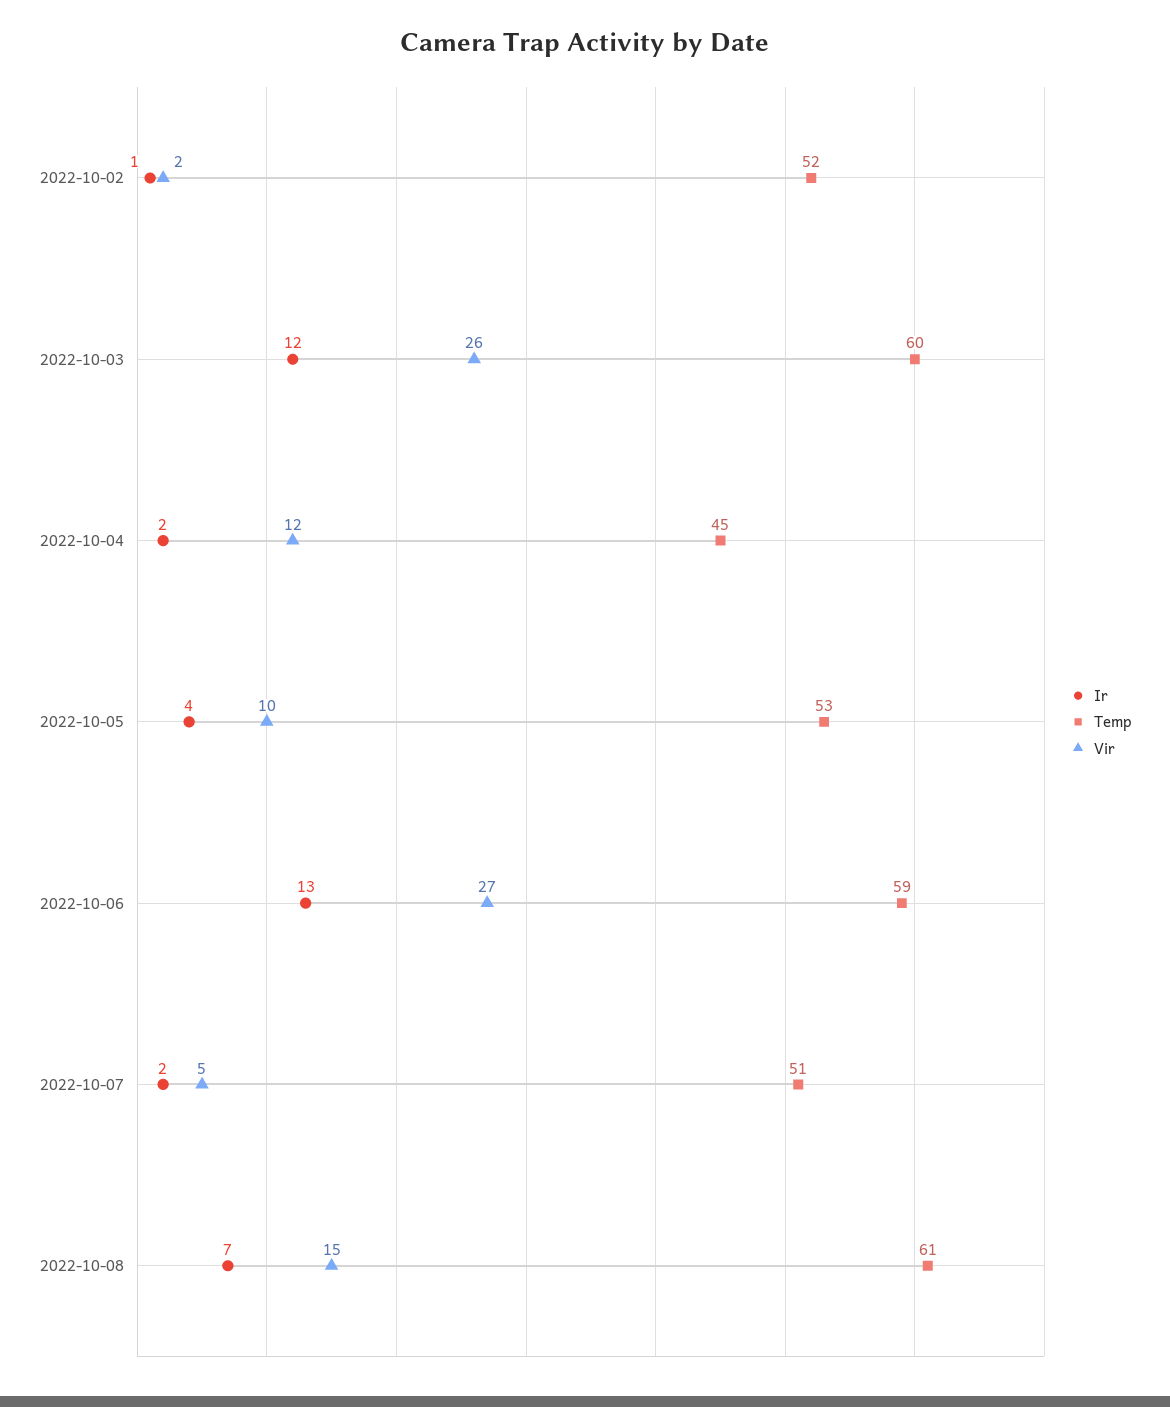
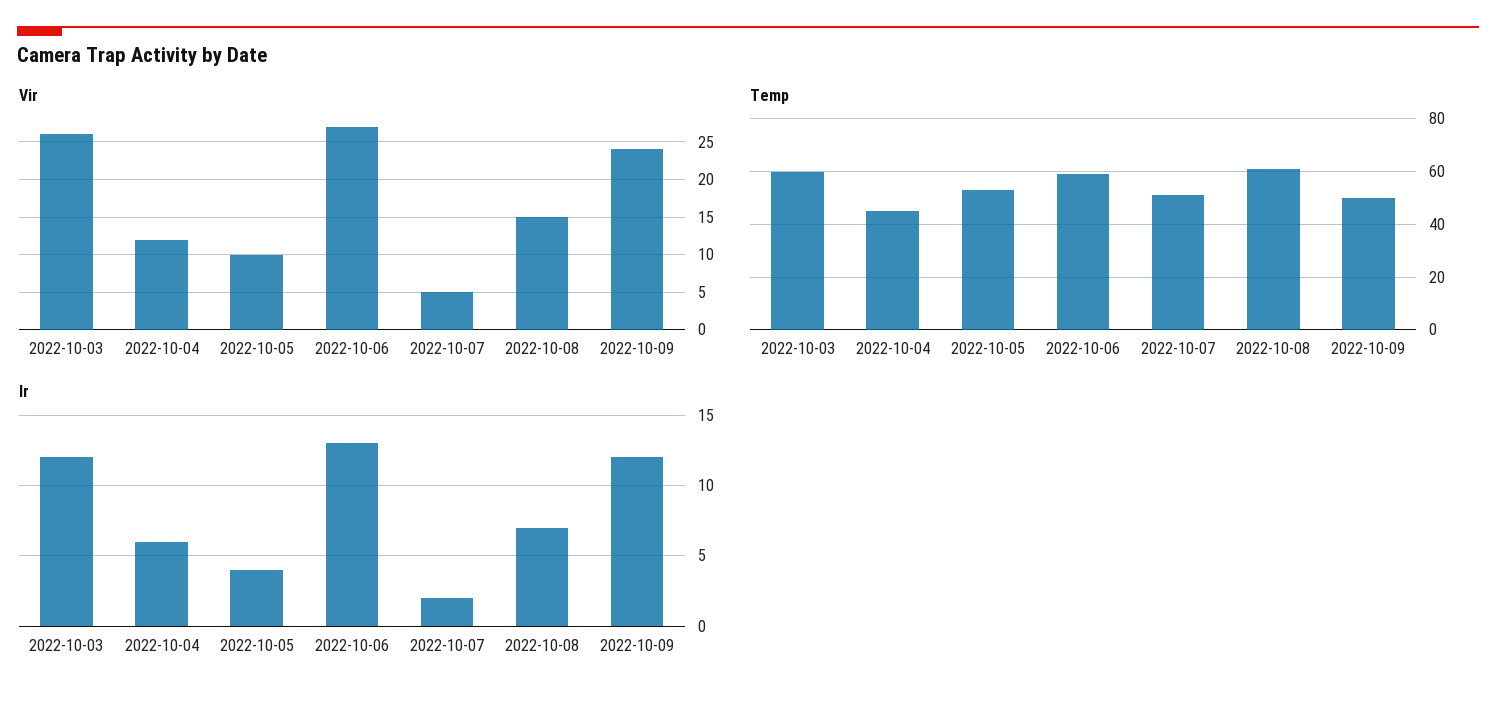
Ir, 2022-10-02: 1 -> none
Temp, 2022-10-02: 52 -> none
Vir, 2022-10-02: 2 -> none
Ir, 2022-10-04: 2 -> 6
Vir, 2022-10-09: none -> 24
Temp, 2022-10-09: none -> 50
Ir, 2022-10-09: none -> 12

